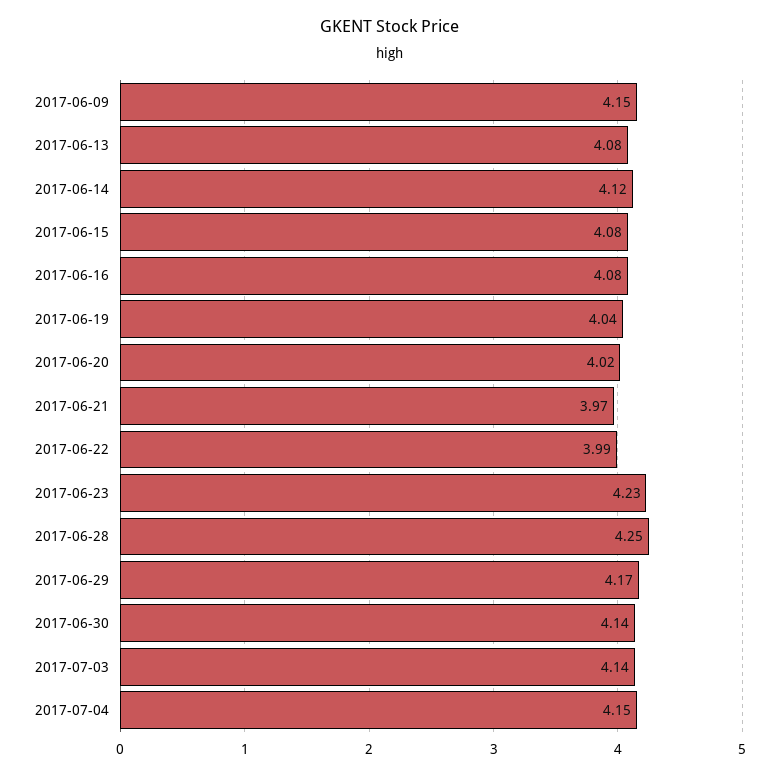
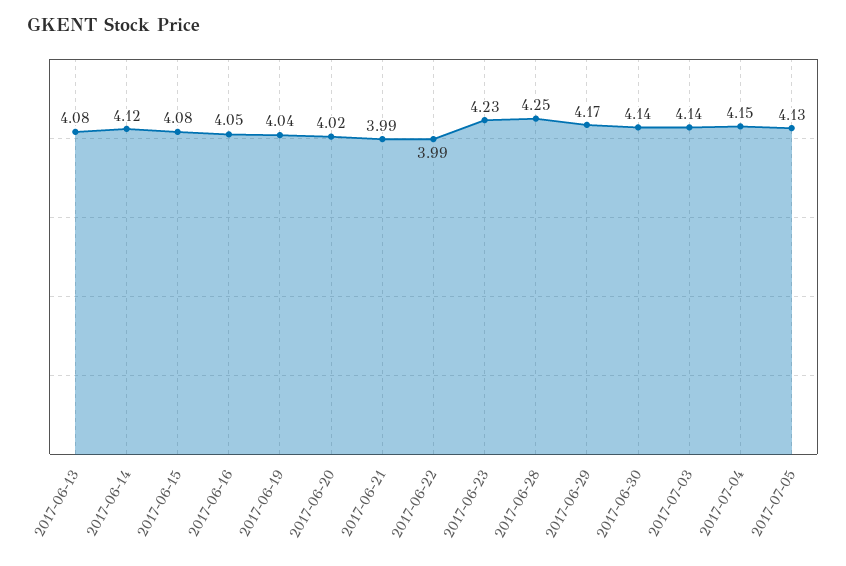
2017-06-09: 4.15 -> none
2017-06-16: 4.08 -> 4.05
2017-06-21: 3.97 -> 3.99
2017-07-05: none -> 4.13

